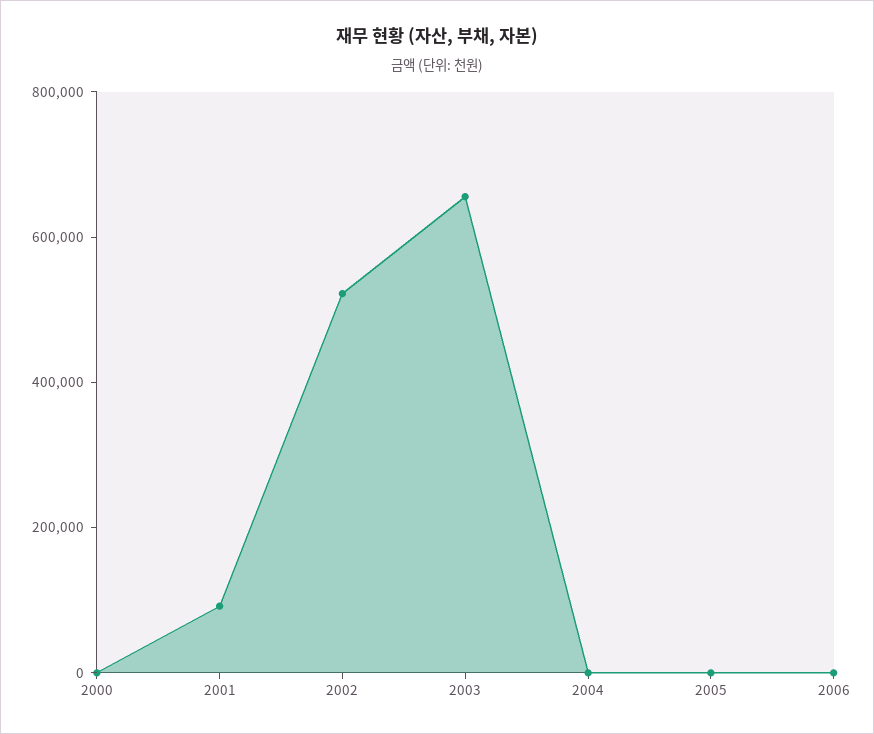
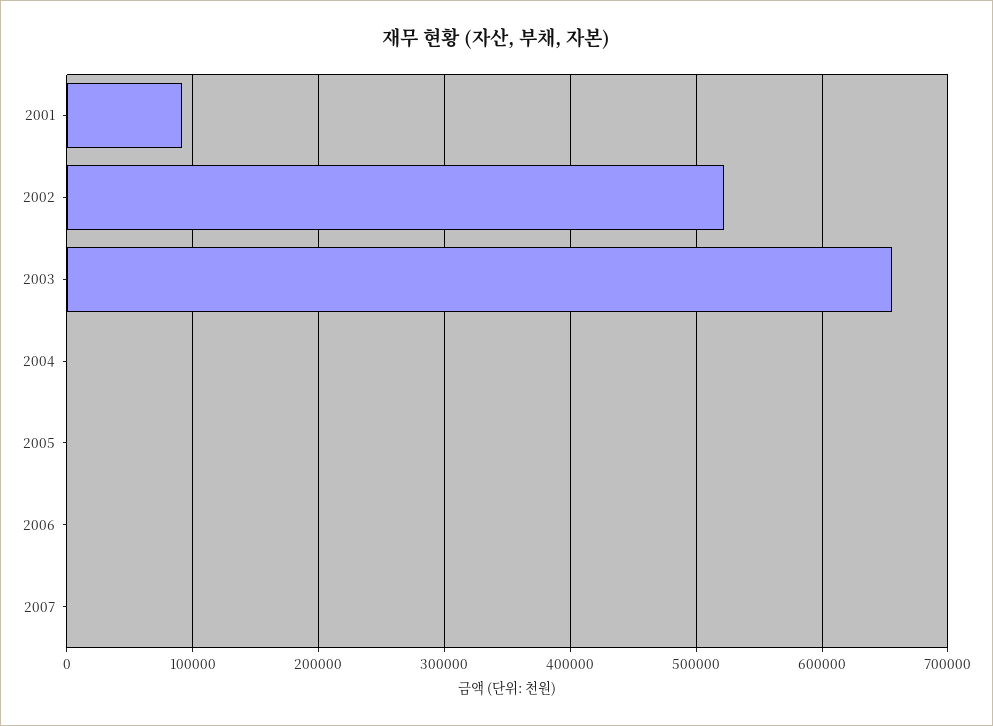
2000: 0 -> none
2007: none -> 0

